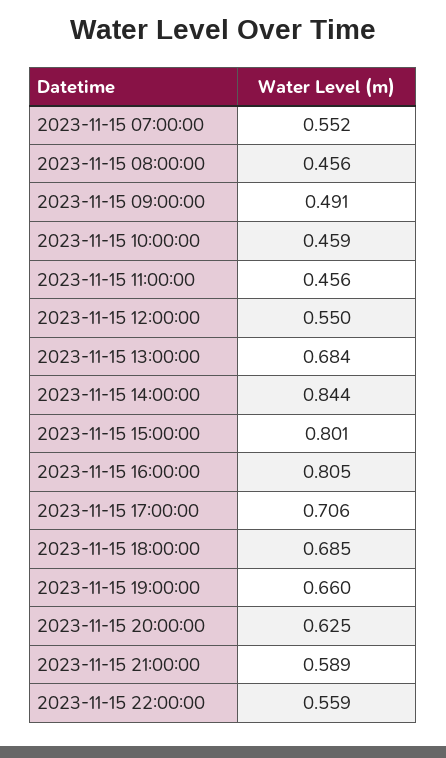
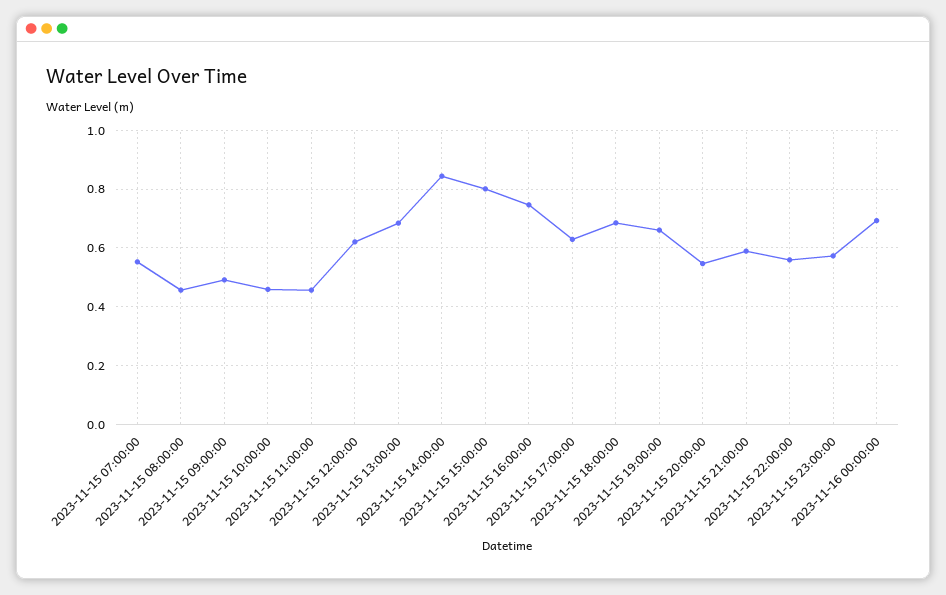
2023-11-15 12:00:00: 0.55 -> 0.625
2023-11-15 16:00:00: 0.805 -> 0.75
2023-11-15 17:00:00: 0.706 -> 0.625
2023-11-15 20:00:00: 0.625 -> 0.55
2023-11-15 23:00:00: none -> 0.575
2023-11-16 00:00:00: none -> 0.7

